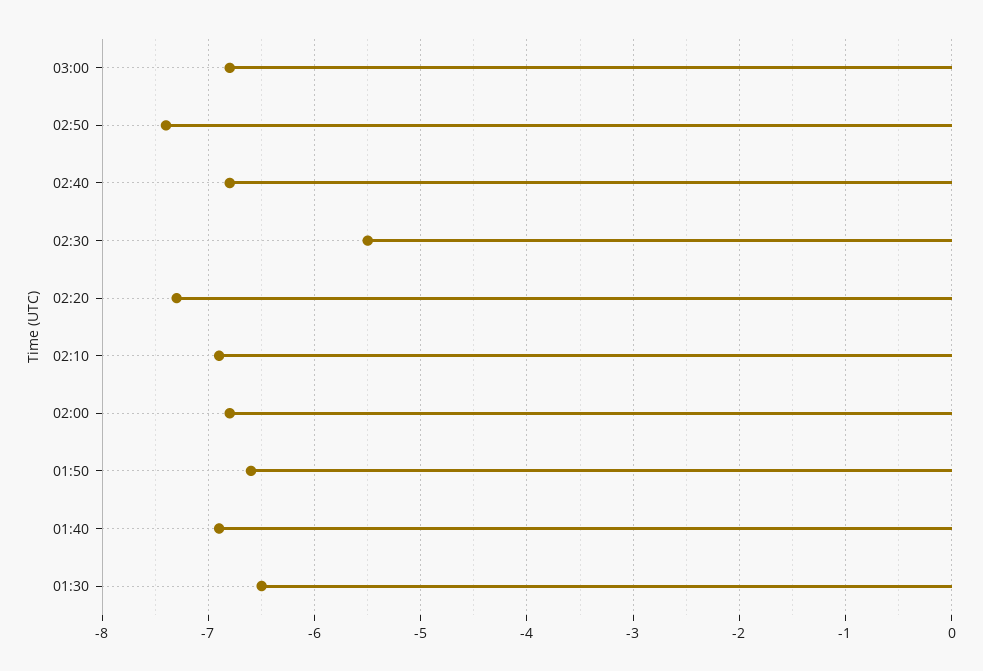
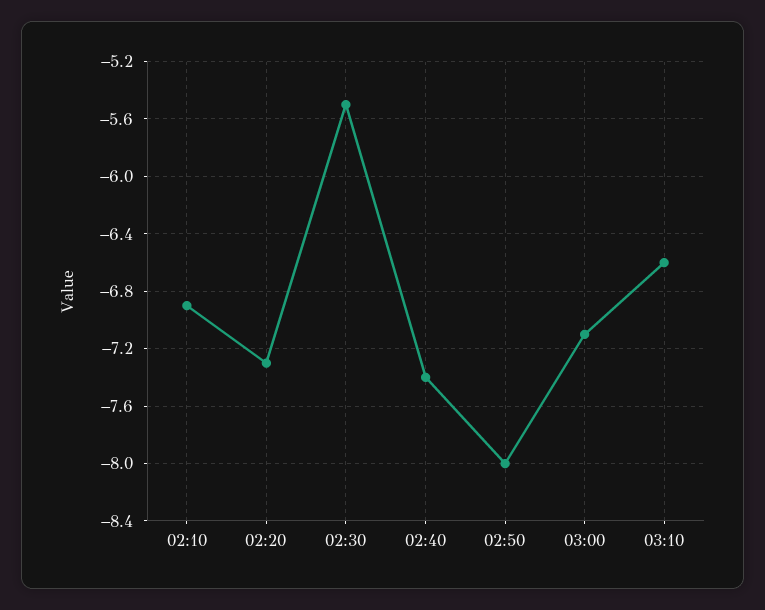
03:00: -6.8 -> -7.1
02:50: -7.4 -> -8
02:40: -6.8 -> -7.4
02:00: -6.8 -> none
01:50: -6.6 -> none
01:40: -6.9 -> none
01:30: -6.5 -> none
03:10: none -> -6.6

